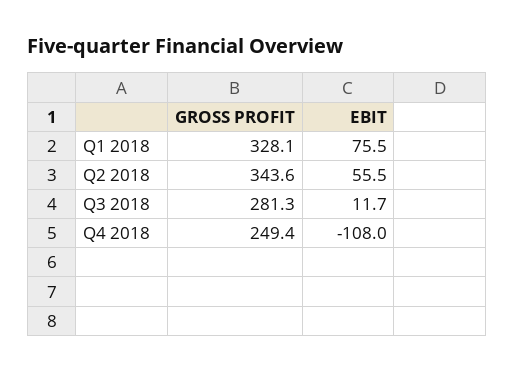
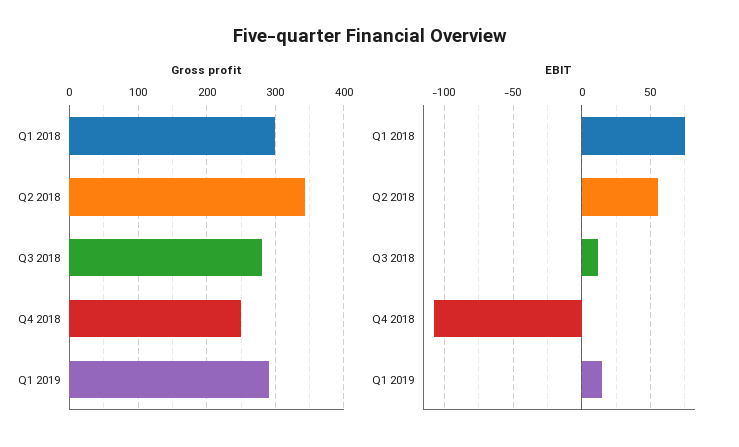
GROSS PROFIT, Q1 2018: 328.1 -> 300
GROSS PROFIT, Q1 2019: none -> 290
EBIT, Q1 2019: none -> 15

